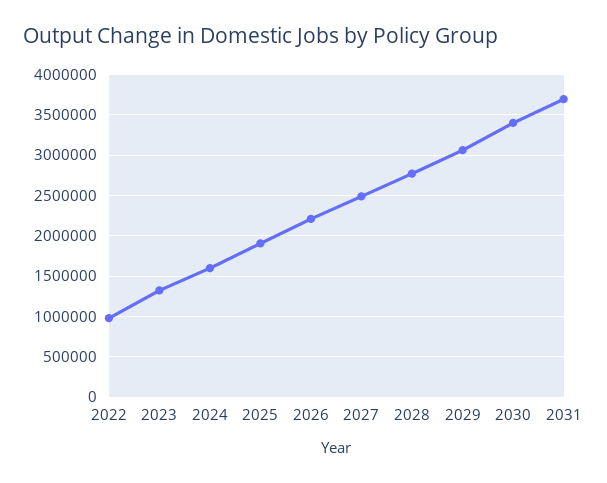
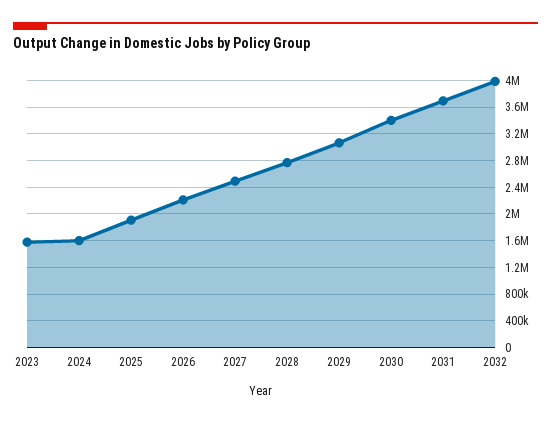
2022: 1000000 -> none
2023: 1300000 -> 1600000
2032: none -> 4000000

